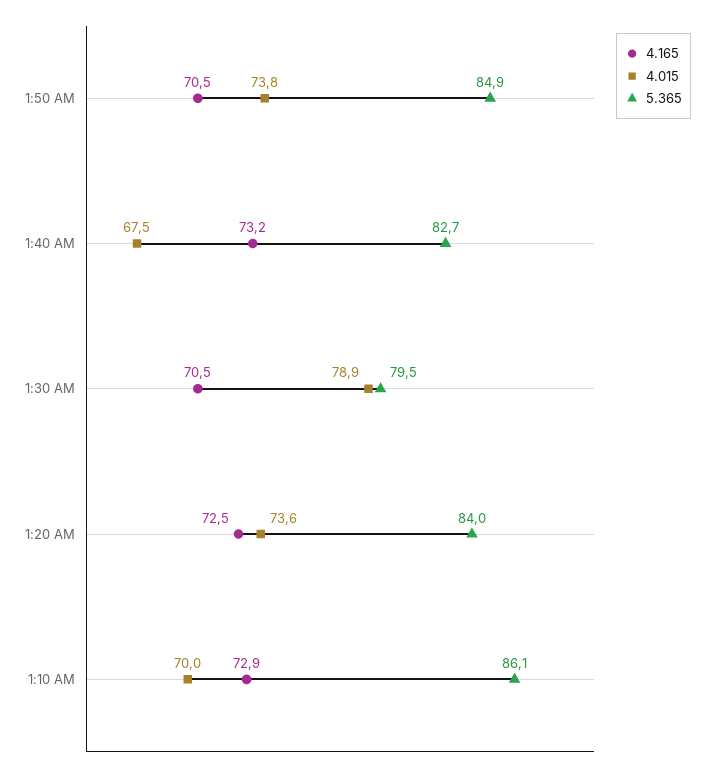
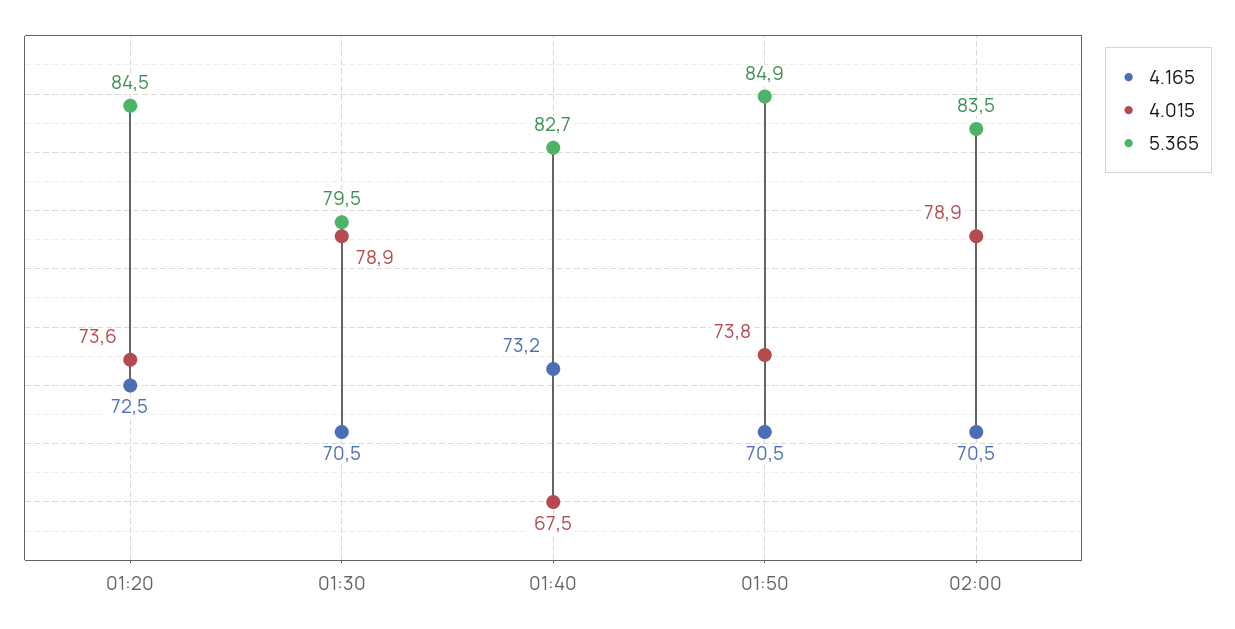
5.365, 1:20 AM: 84 -> 84.5
4.165, 1:10 AM: 72.9 -> none
4.015, 1:10 AM: 70 -> none
5.365, 1:10 AM: 86.1 -> none
4.165, 02:00: none -> 70.5
4.015, 02:00: none -> 78.9
5.365, 02:00: none -> 83.5

